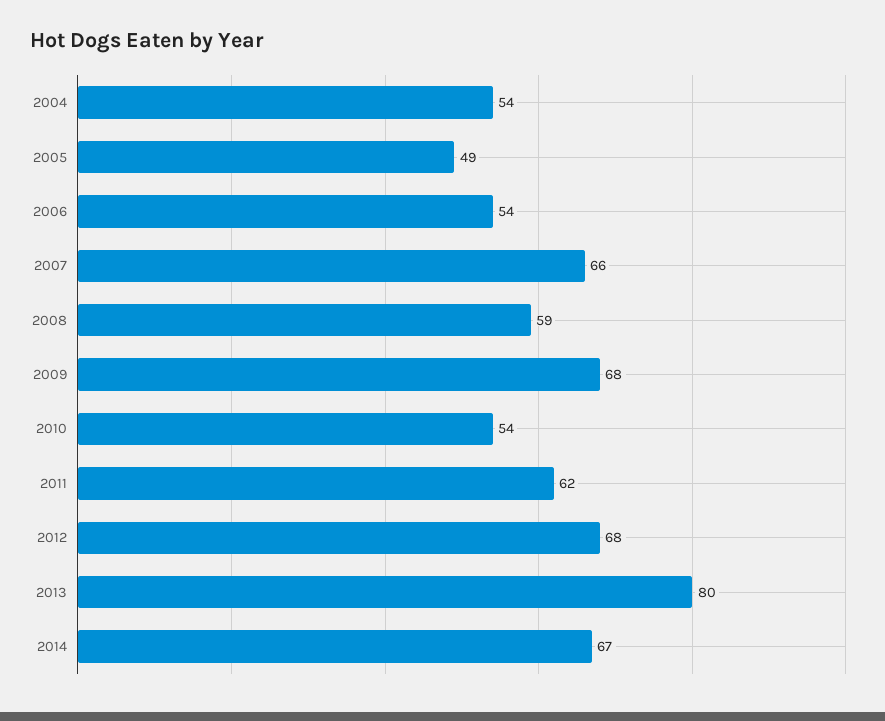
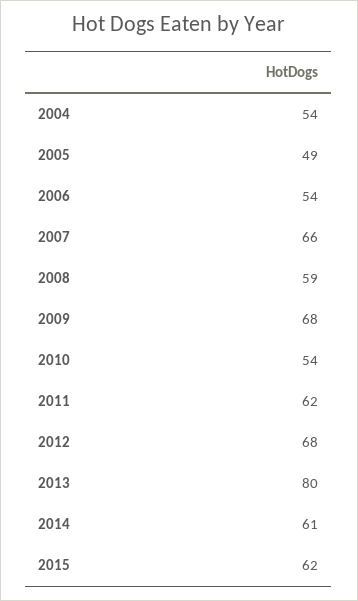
2014: 67 -> 61
2015: none -> 62

